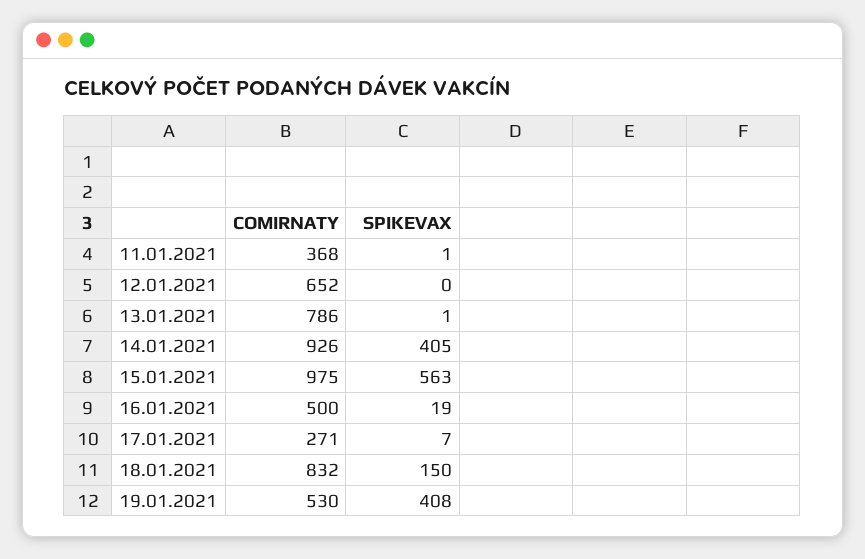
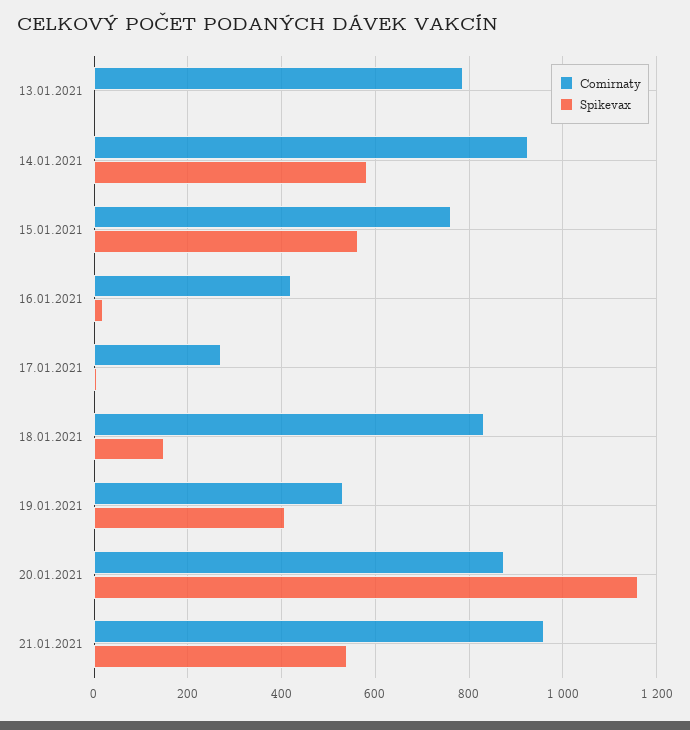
COMIRNATY, 11.01.2021: 368 -> none
SPIKEVAX, 11.01.2021: 1 -> none
COMIRNATY, 12.01.2021: 652 -> none
SPIKEVAX, 12.01.2021: 0 -> none
SPIKEVAX, 14.01.2021: 405 -> 580
COMIRNATY, 15.01.2021: 975 -> 760
COMIRNATY, 16.01.2021: 500 -> 420
COMIRNATY, 20.01.2021: none -> 880
SPIKEVAX, 20.01.2021: none -> 1160
COMIRNATY, 21.01.2021: none -> 960
SPIKEVAX, 21.01.2021: none -> 540

